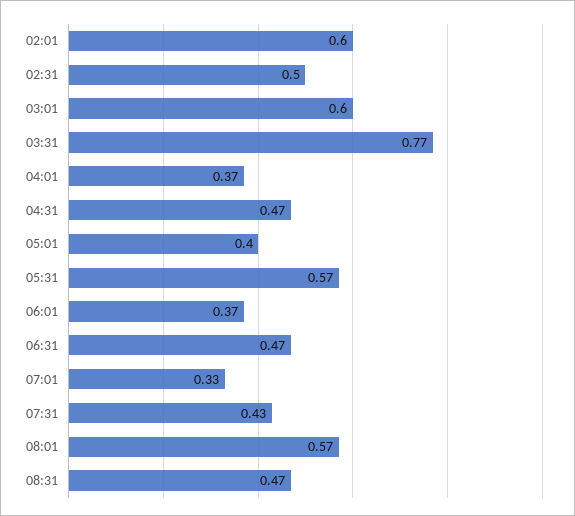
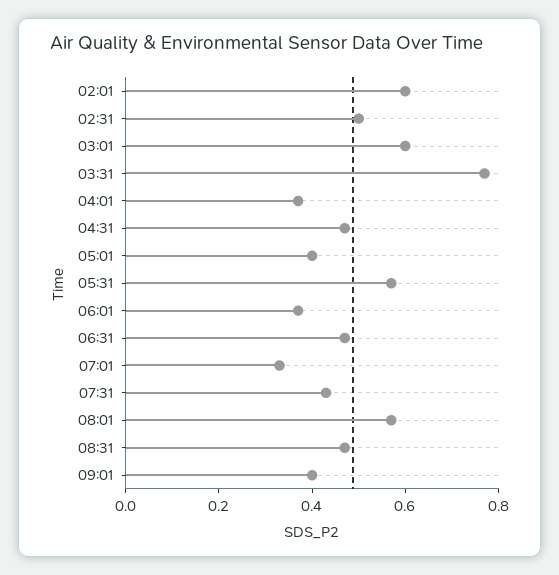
09:01: none -> 0.4

